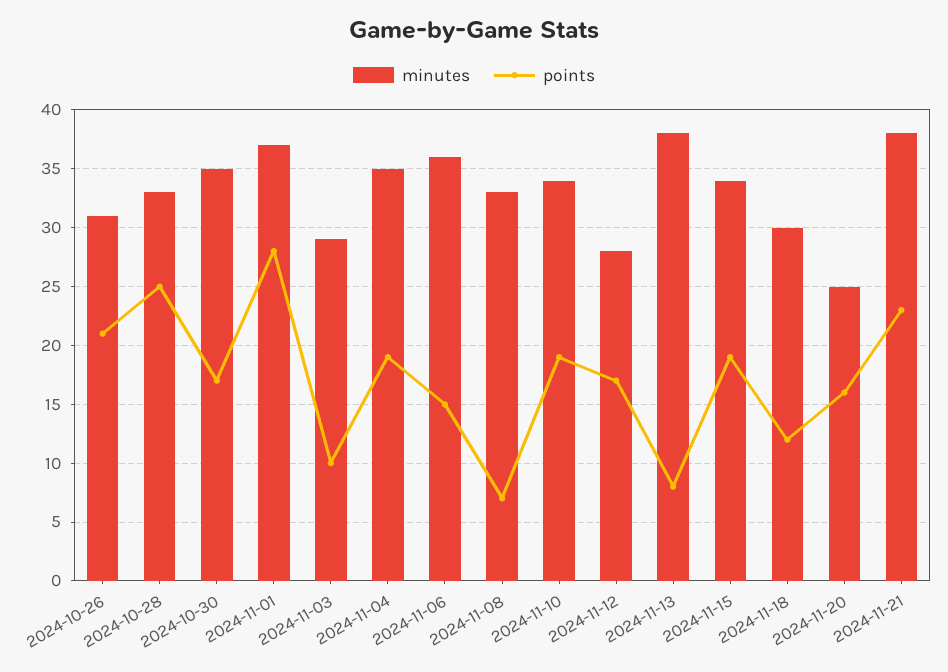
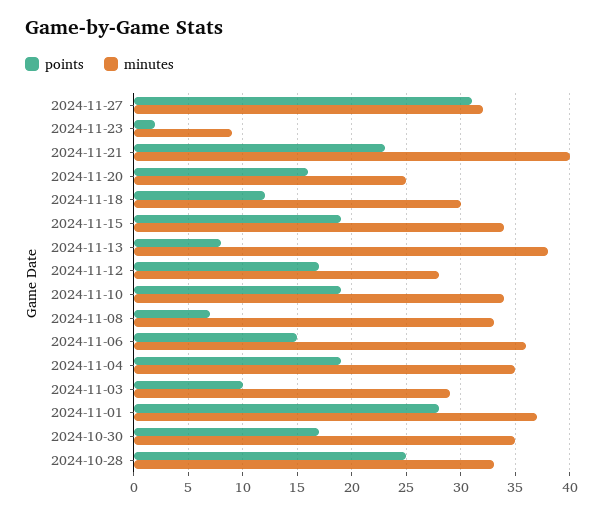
minutes, 2024-10-26: 31 -> none
points, 2024-10-26: 21 -> none
minutes, 2024-11-21: 38 -> 40
points, 2024-11-27: none -> 31
minutes, 2024-11-27: none -> 32
points, 2024-11-23: none -> 2
minutes, 2024-11-23: none -> 9

